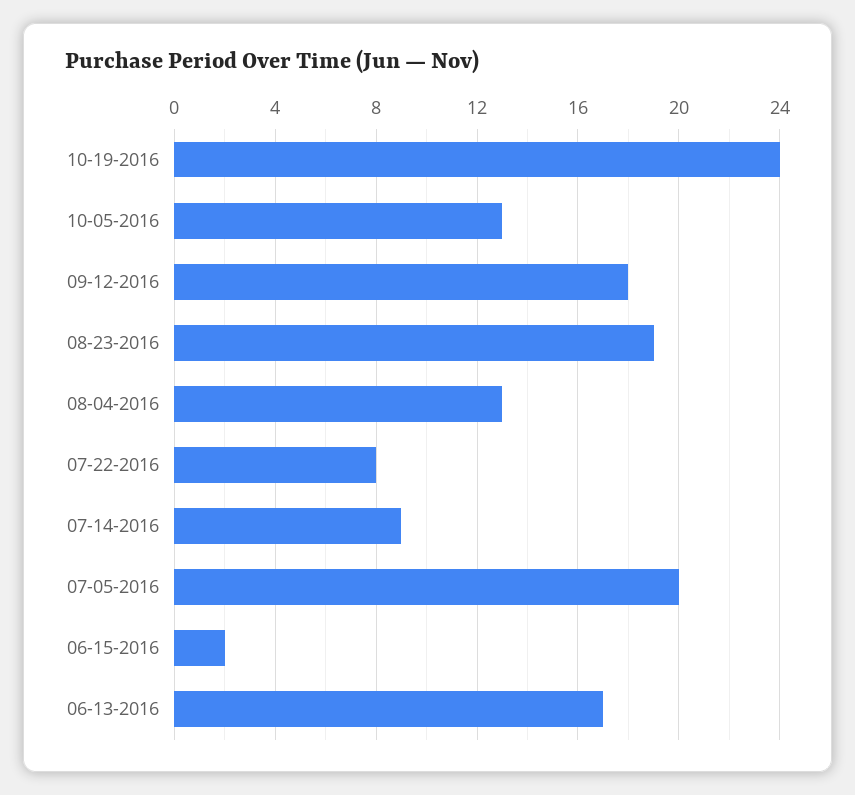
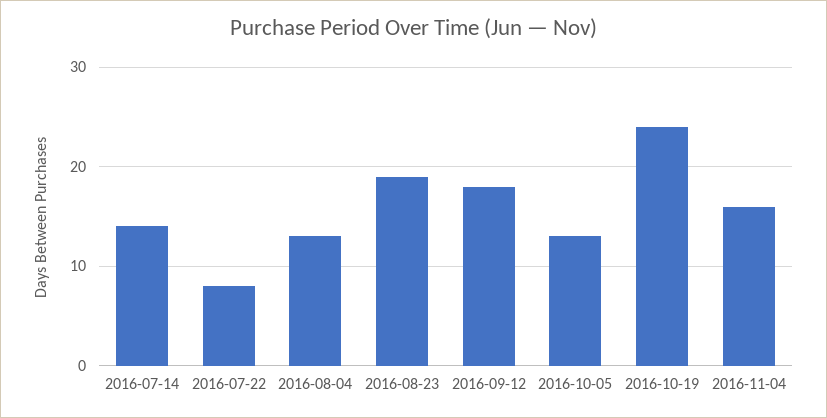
07-14-2016: 9 -> 14
07-05-2016: 20 -> none
06-15-2016: 2 -> none
06-13-2016: 17 -> none
2016-11-04: none -> 16

